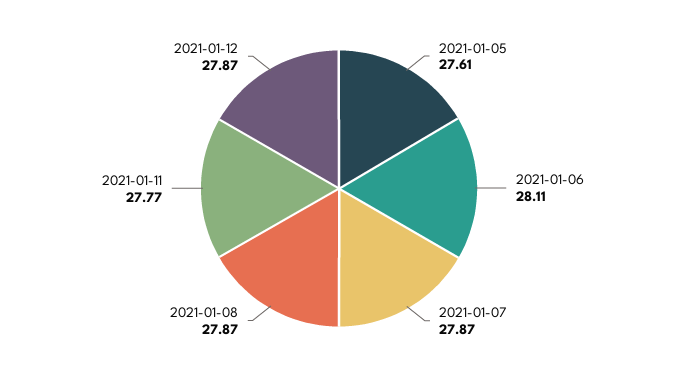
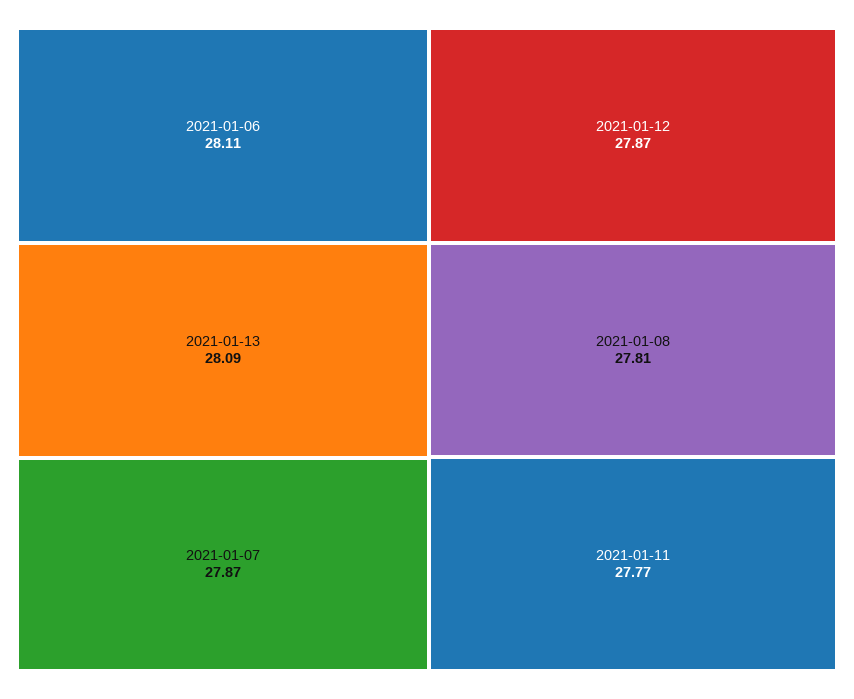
2021-01-05: 27.61 -> none
2021-01-08: 27.87 -> 27.81
2021-01-13: none -> 28.09

